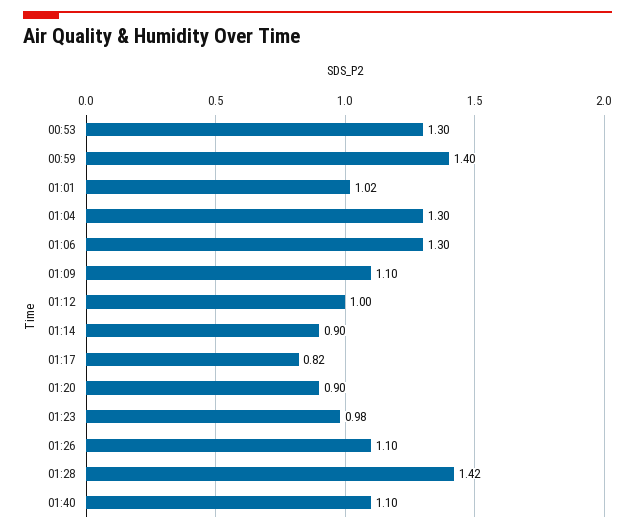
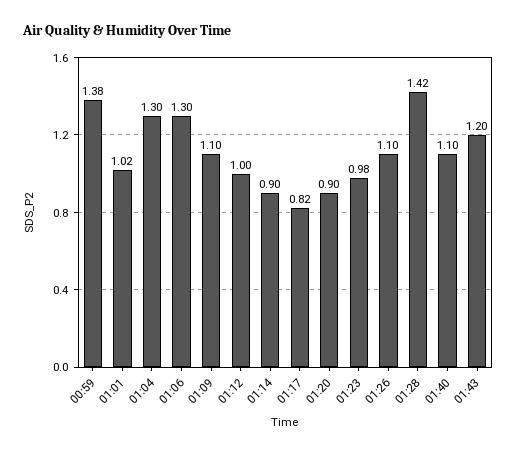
00:53: 1.3 -> none
00:59: 1.4 -> 1.38
01:43: none -> 1.2

